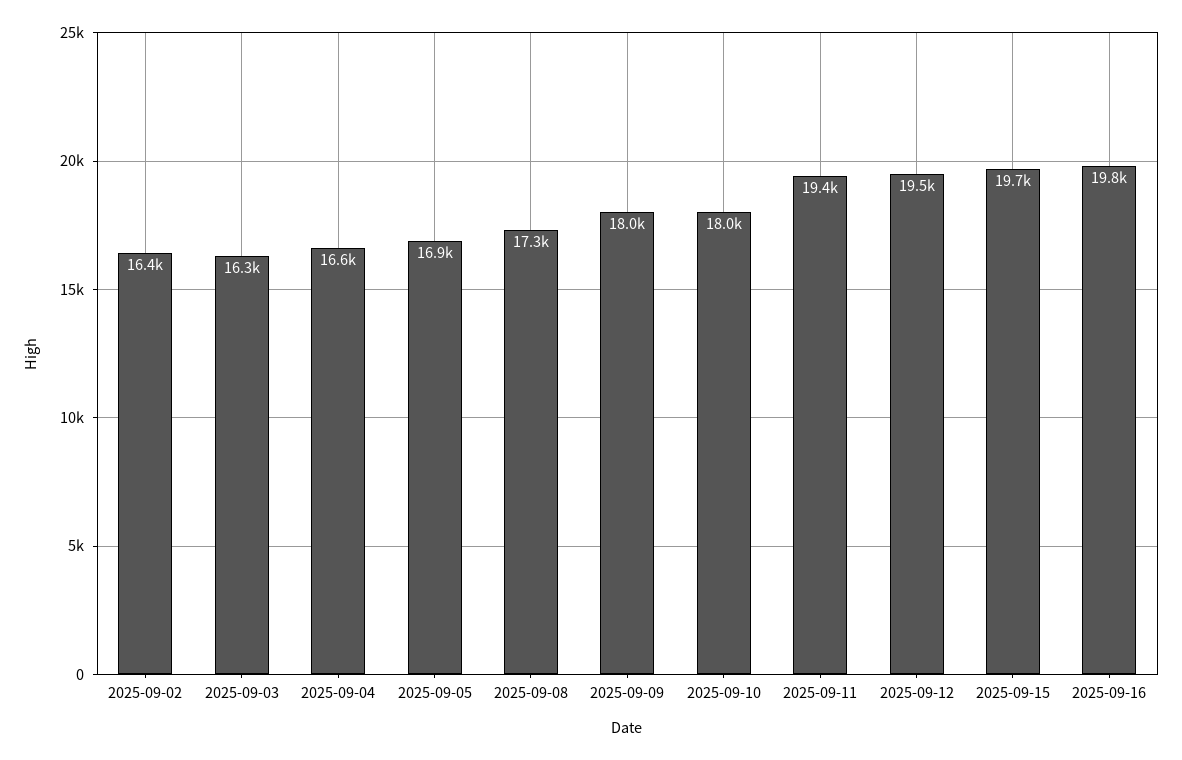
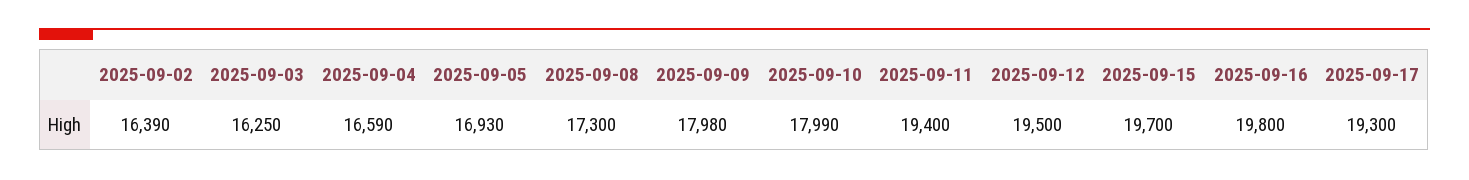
2025-09-17: none -> 19300

